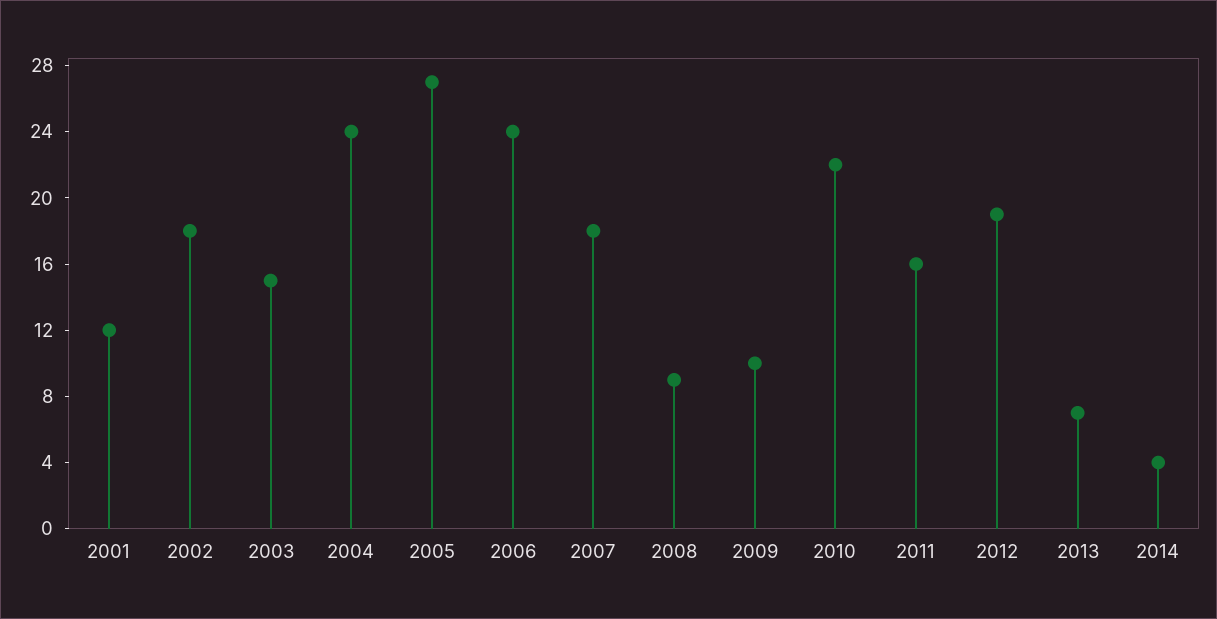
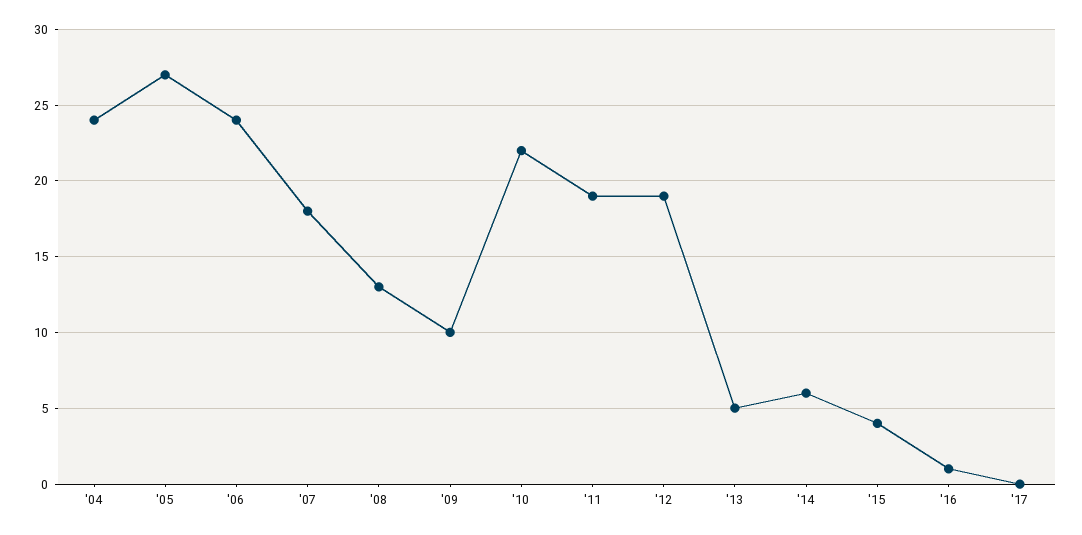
2001: 12 -> none
2002: 18 -> none
2003: 15 -> none
2008: 9 -> 13
2011: 16 -> 19
2013: 7 -> 5
2014: 4 -> 6
'15: none -> 4
'16: none -> 1
'17: none -> 0

